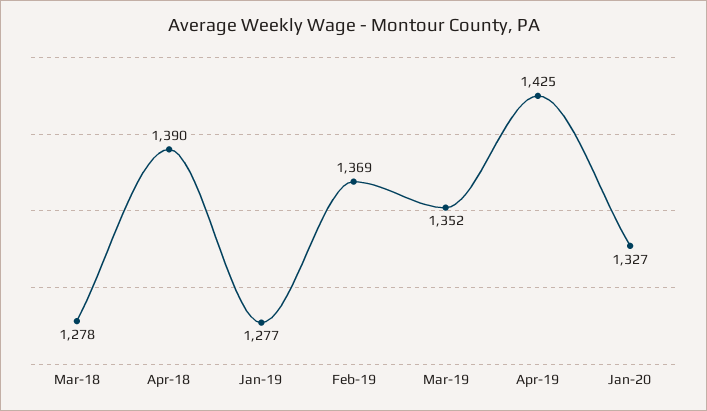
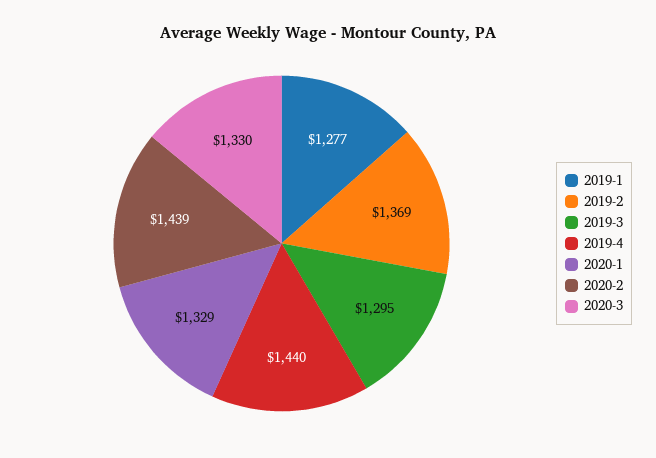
Mar-18: 1278 -> none
Apr-18: 1390 -> none
Mar-19: 1352 -> 1295
Apr-19: 1425 -> 1440
Jan-20: 1327 -> 1329
2020-2: none -> 1439
2020-3: none -> 1330

